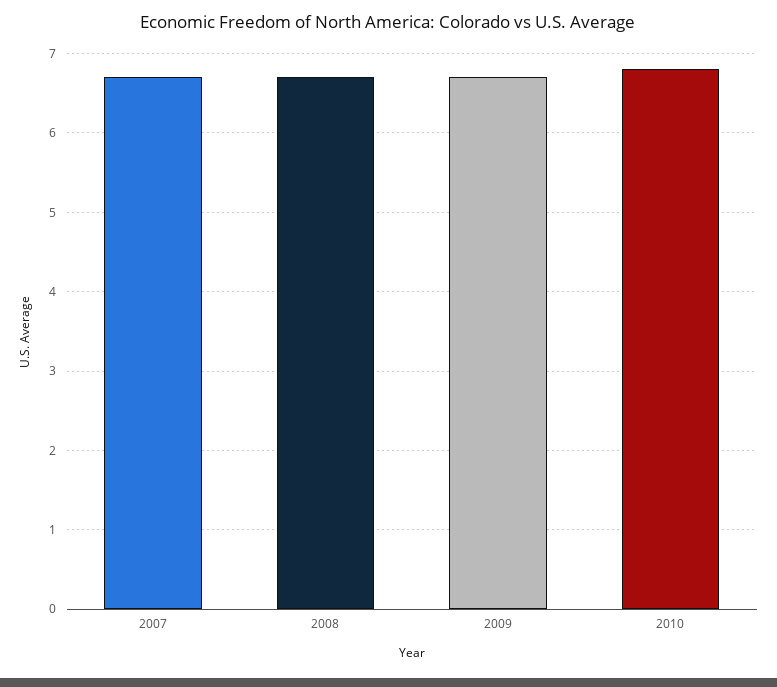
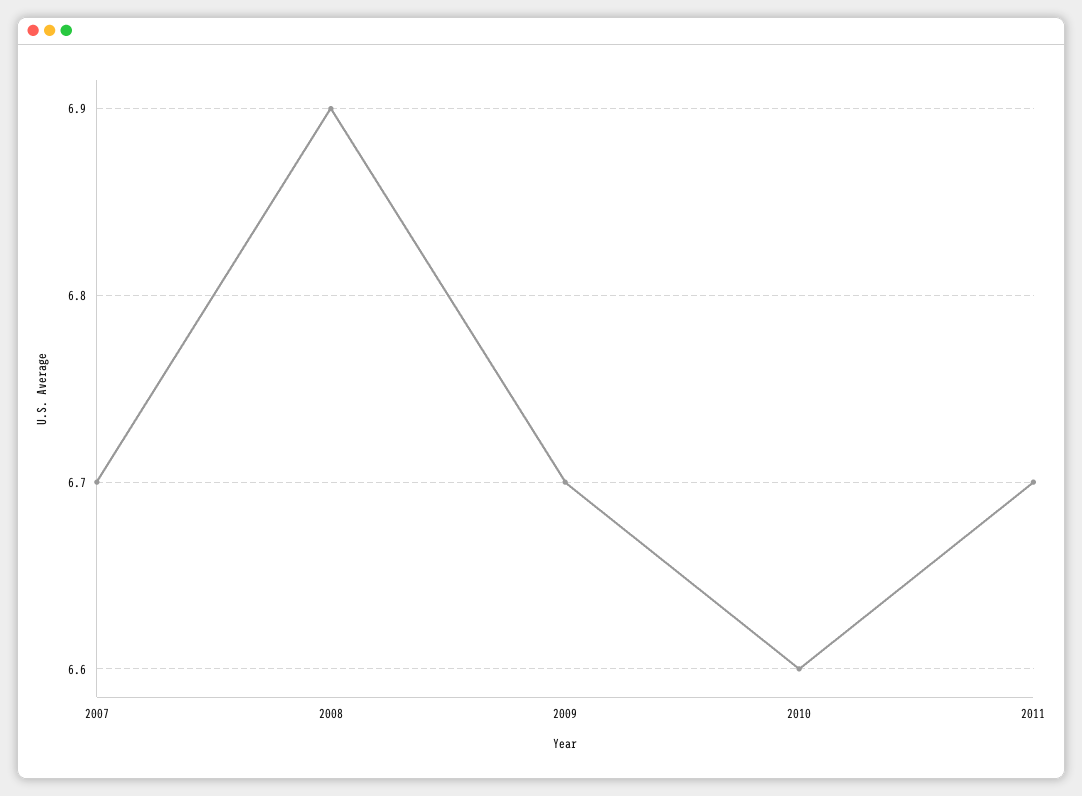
2008: 6.7 -> 6.9
2010: 6.8 -> 6.6
2011: none -> 6.7

